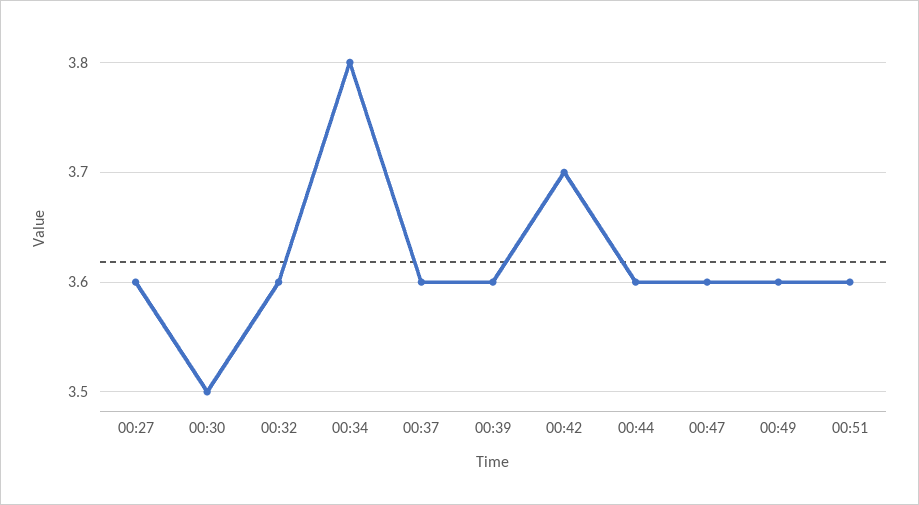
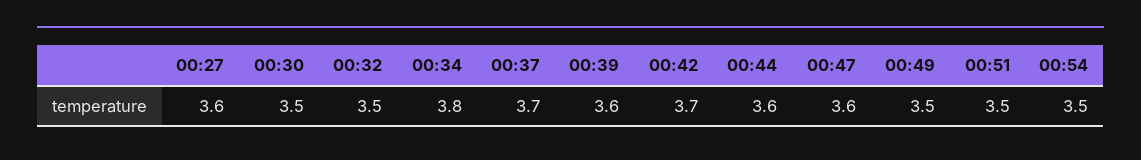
00:32: 3.6 -> 3.5
00:37: 3.6 -> 3.7
00:49: 3.6 -> 3.5
00:51: 3.6 -> 3.5
00:54: none -> 3.5

